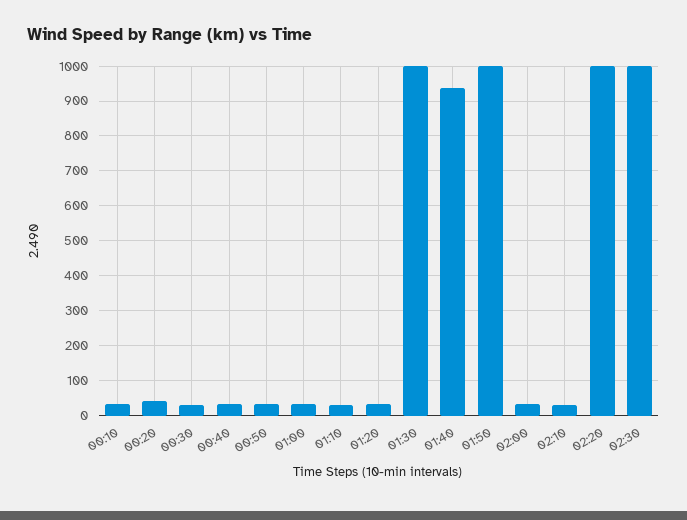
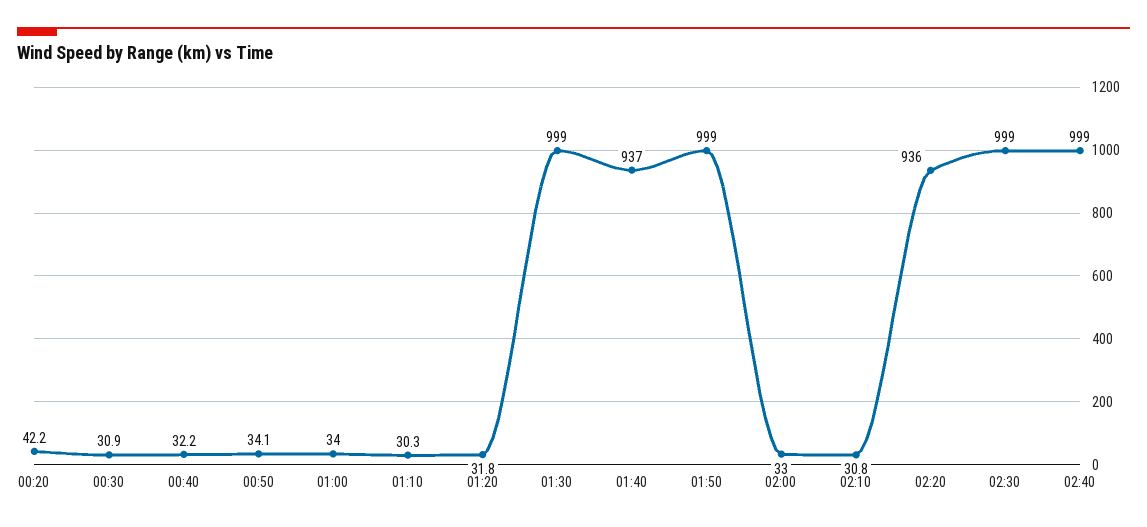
00:10: 40 -> none
02:20: 1000 -> 936
02:40: none -> 999

